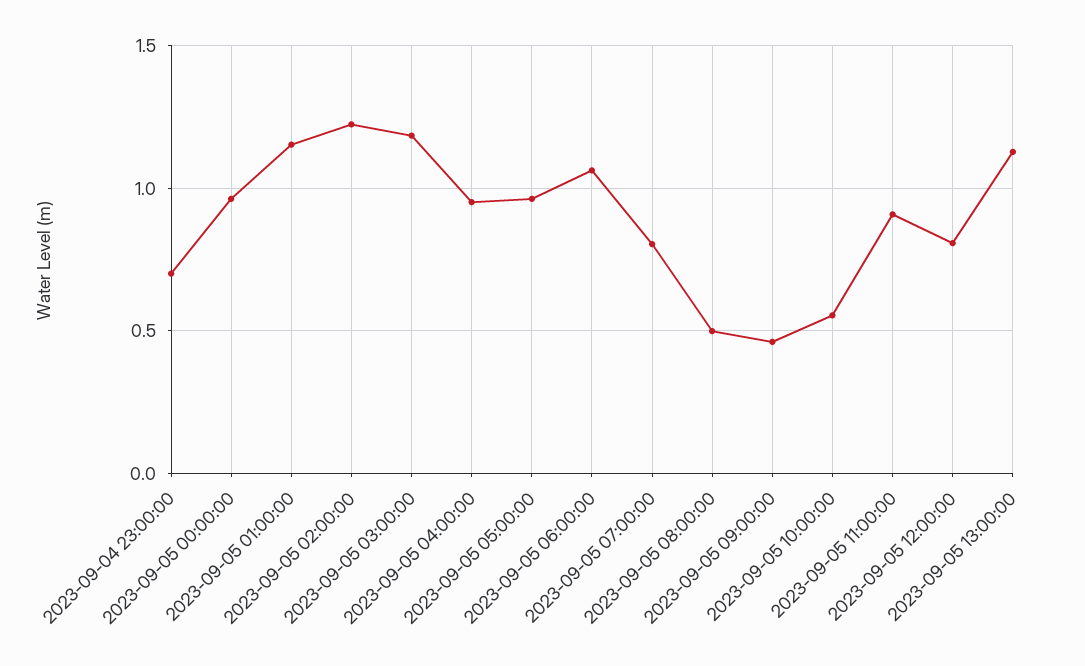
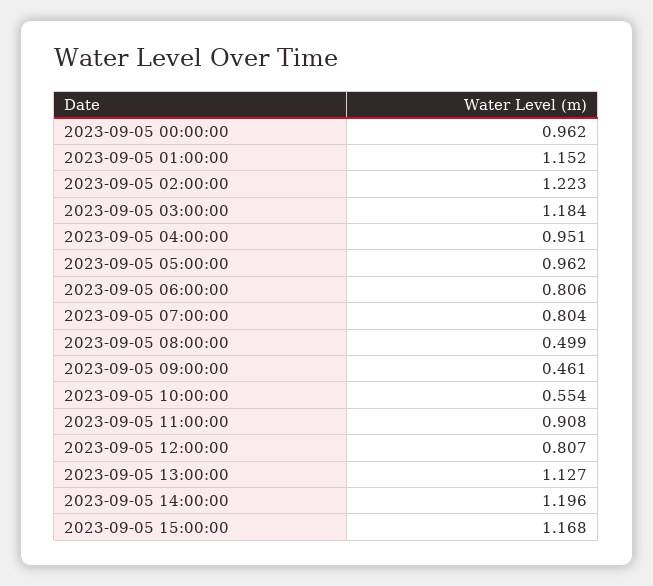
2023-09-04 23:00:00: 0.7 -> none
2023-09-05 06:00:00: 1.05 -> 0.806
2023-09-05 14:00:00: none -> 1.196
2023-09-05 15:00:00: none -> 1.168

